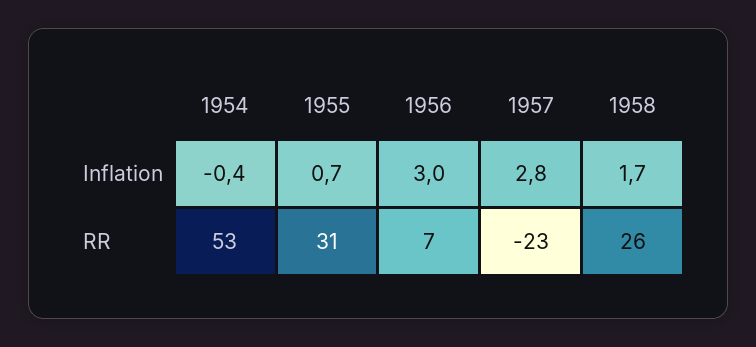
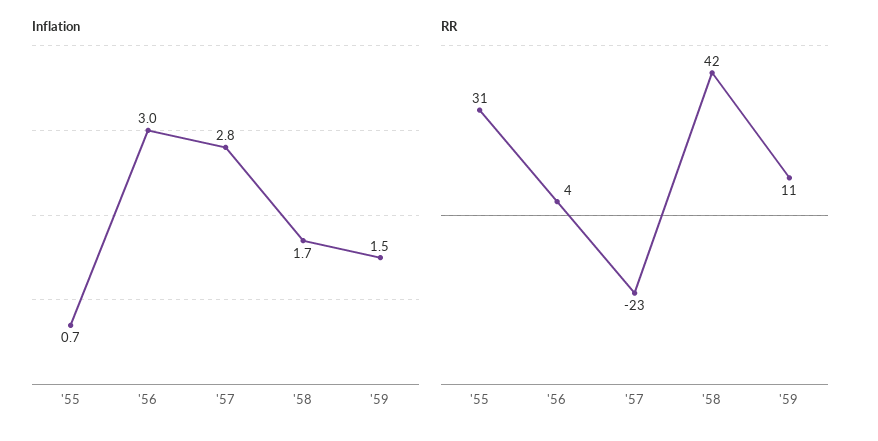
Inflation, 1954: -0.4 -> none
RR, 1954: 53 -> none
RR, 1956: 7 -> 4
RR, 1958: 26 -> 42
Inflation, '59: none -> 1.5
RR, '59: none -> 11

